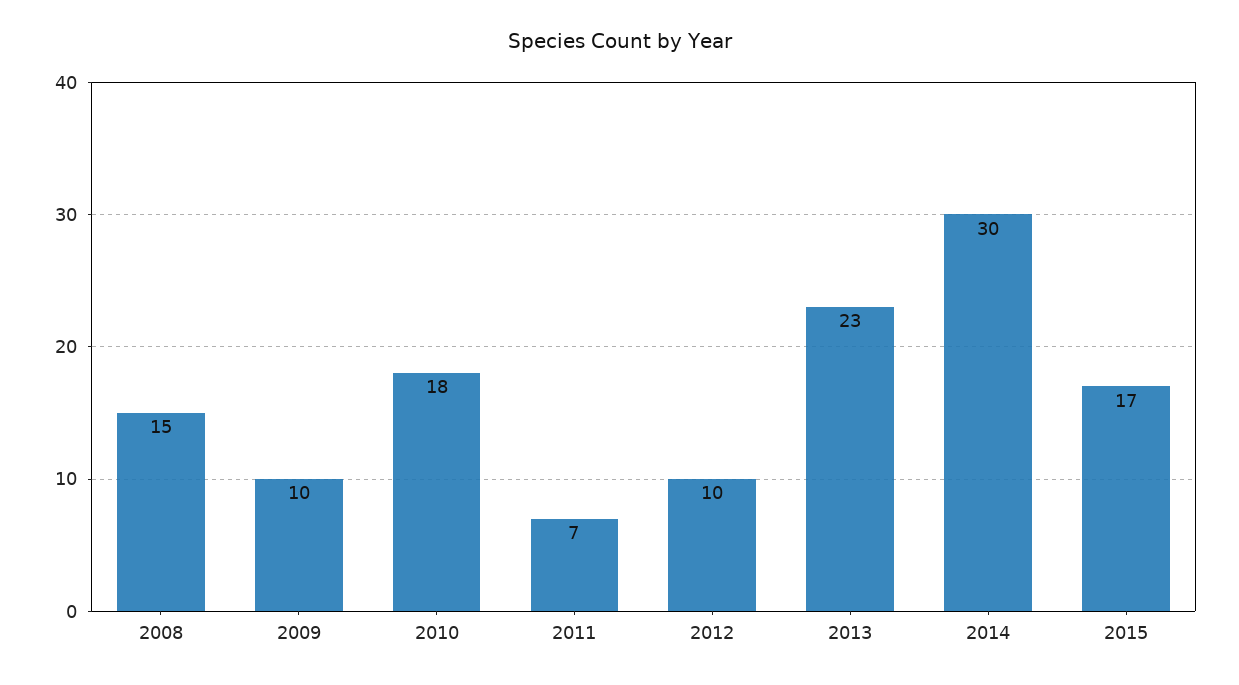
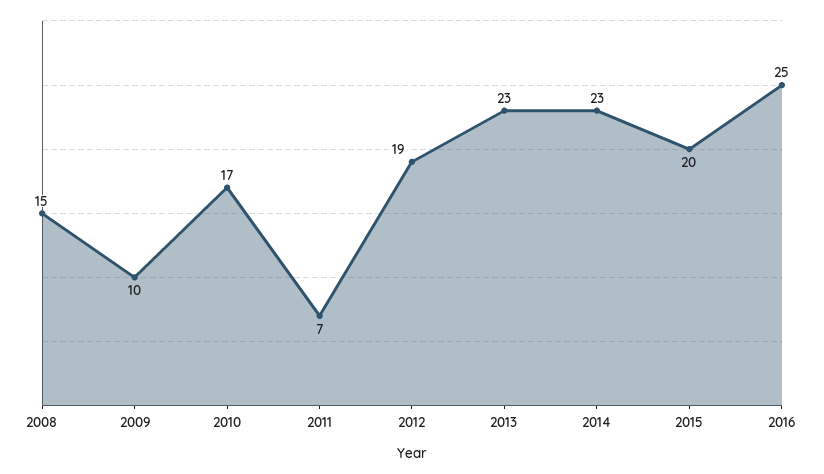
2010: 18 -> 17
2012: 10 -> 19
2014: 30 -> 23
2015: 17 -> 20
2016: none -> 25

